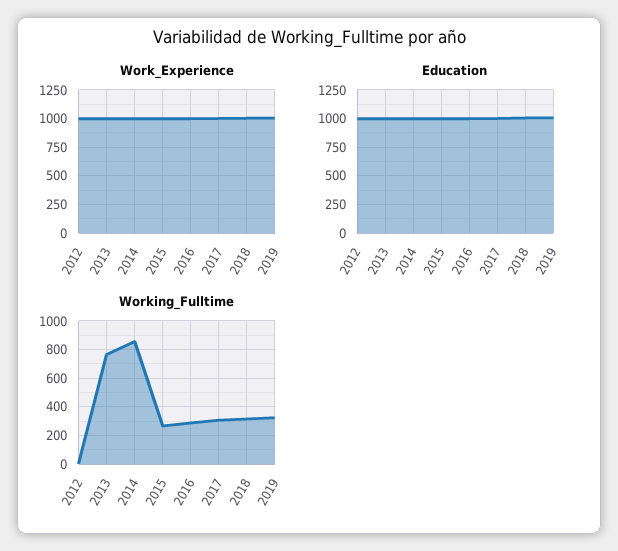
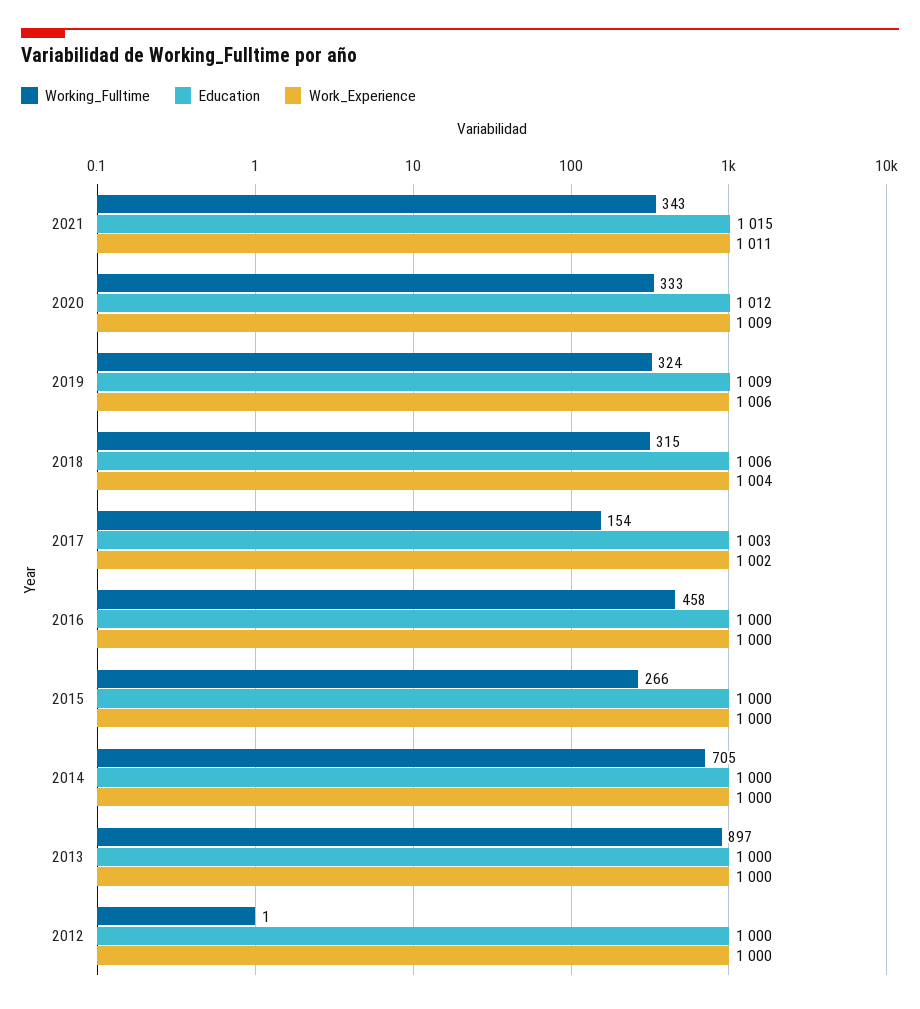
Working_Fulltime, 2013: 750 -> 897
Working_Fulltime, 2014: 850 -> 705
Working_Fulltime, 2016: 300 -> 458
Working_Fulltime, 2017: 300 -> 154
Working_Fulltime, 2021: none -> 343
Education, 2021: none -> 1015
Work_Experience, 2021: none -> 1011
Working_Fulltime, 2020: none -> 333
Education, 2020: none -> 1012
Work_Experience, 2020: none -> 1009

